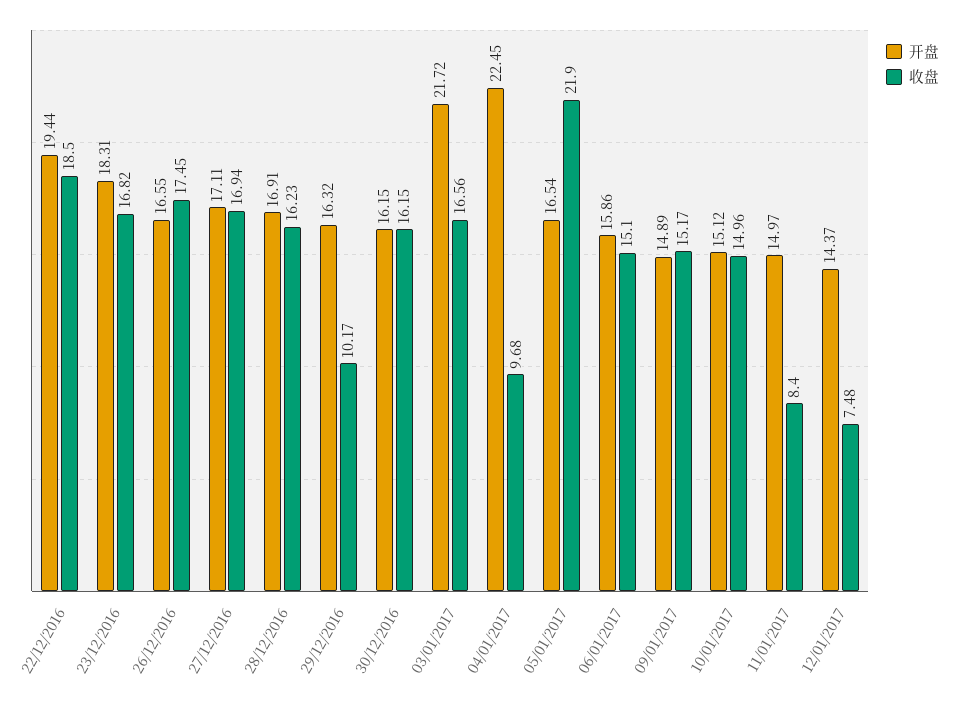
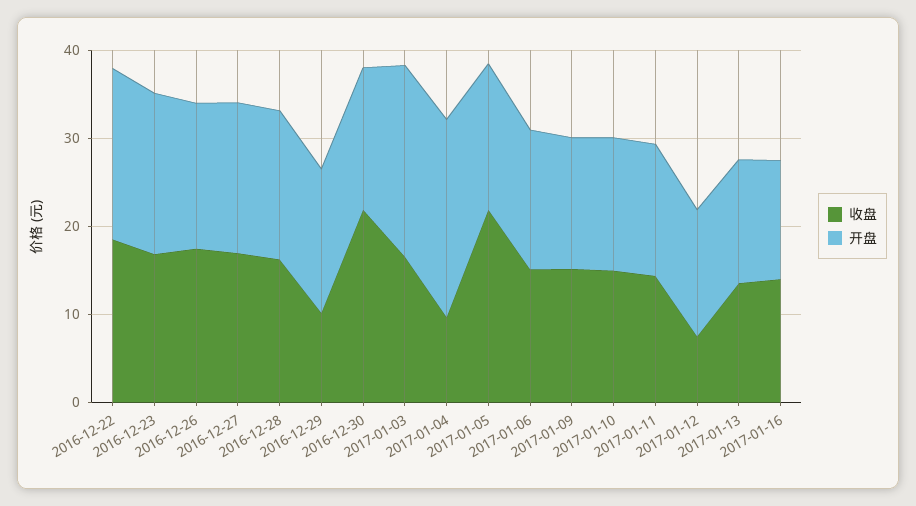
收盘, 30/12/2016: 16.15 -> 22
收盘, 11/01/2017: 8.4 -> 14
收盘, 2017-01-13: none -> 14
开盘, 2017-01-13: none -> 14
收盘, 2017-01-16: none -> 14
开盘, 2017-01-16: none -> 14

